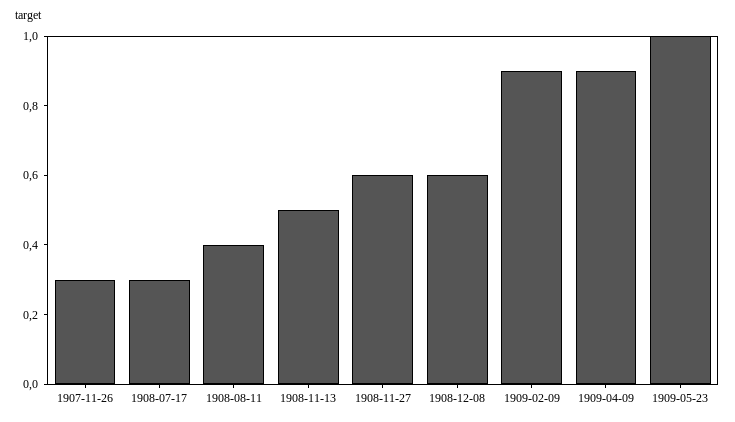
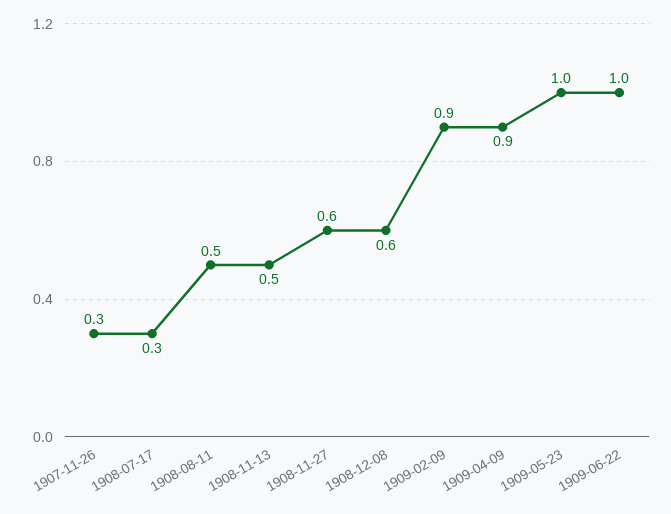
1908-08-11: 0.4 -> 0.5
1909-06-22: none -> 1

